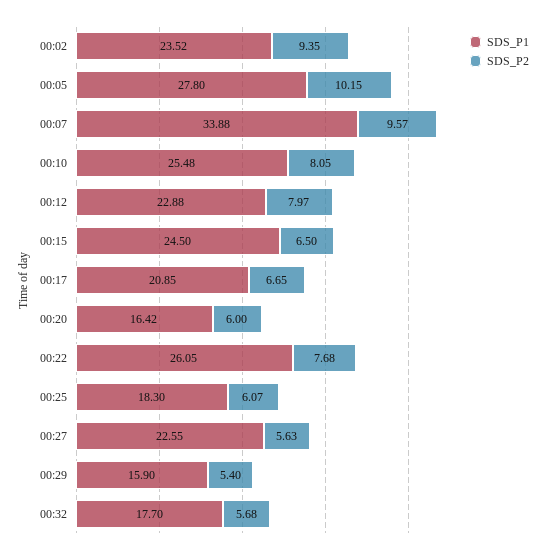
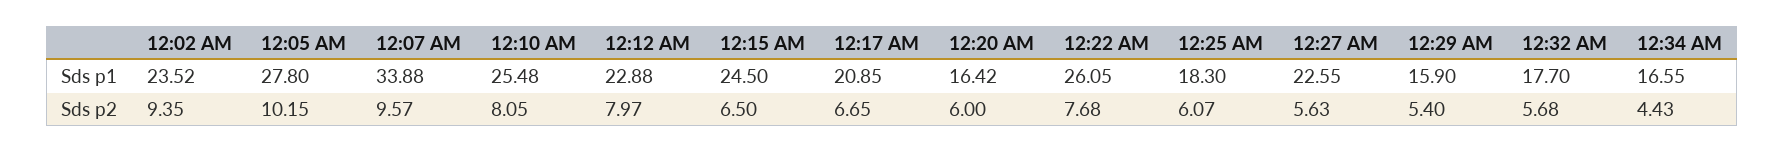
SDS_P1, 12:34 AM: none -> 16.55
SDS_P2, 12:34 AM: none -> 4.43

